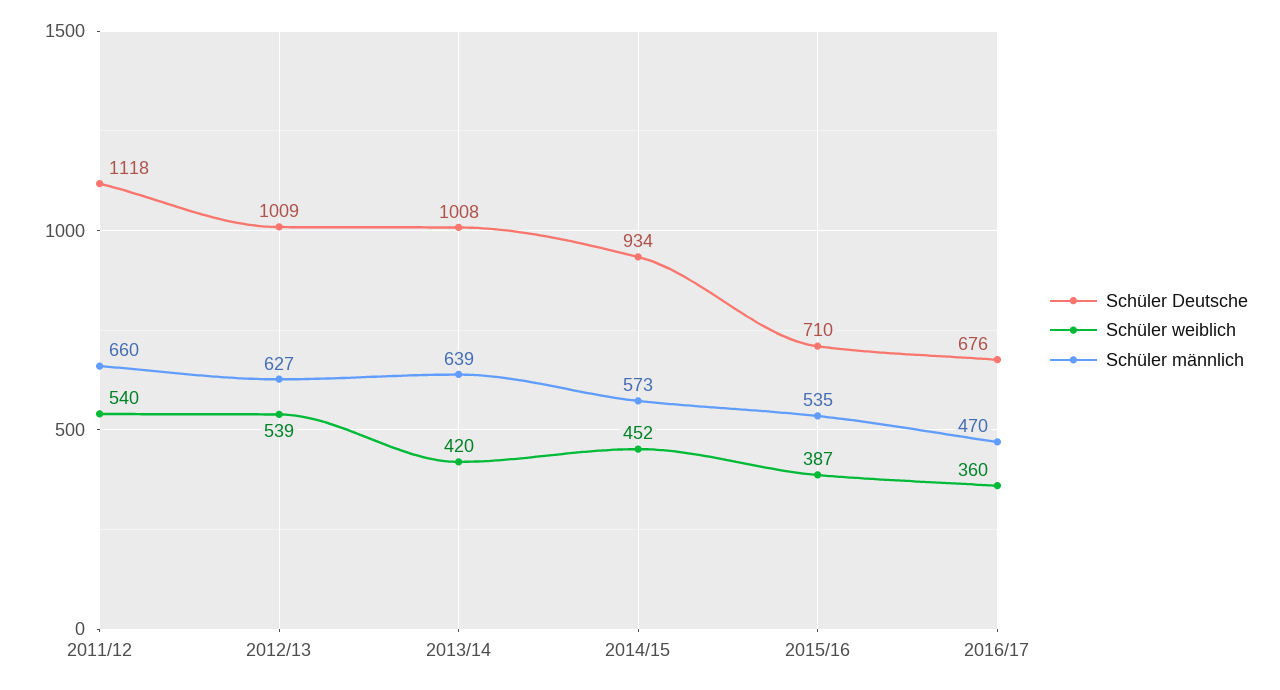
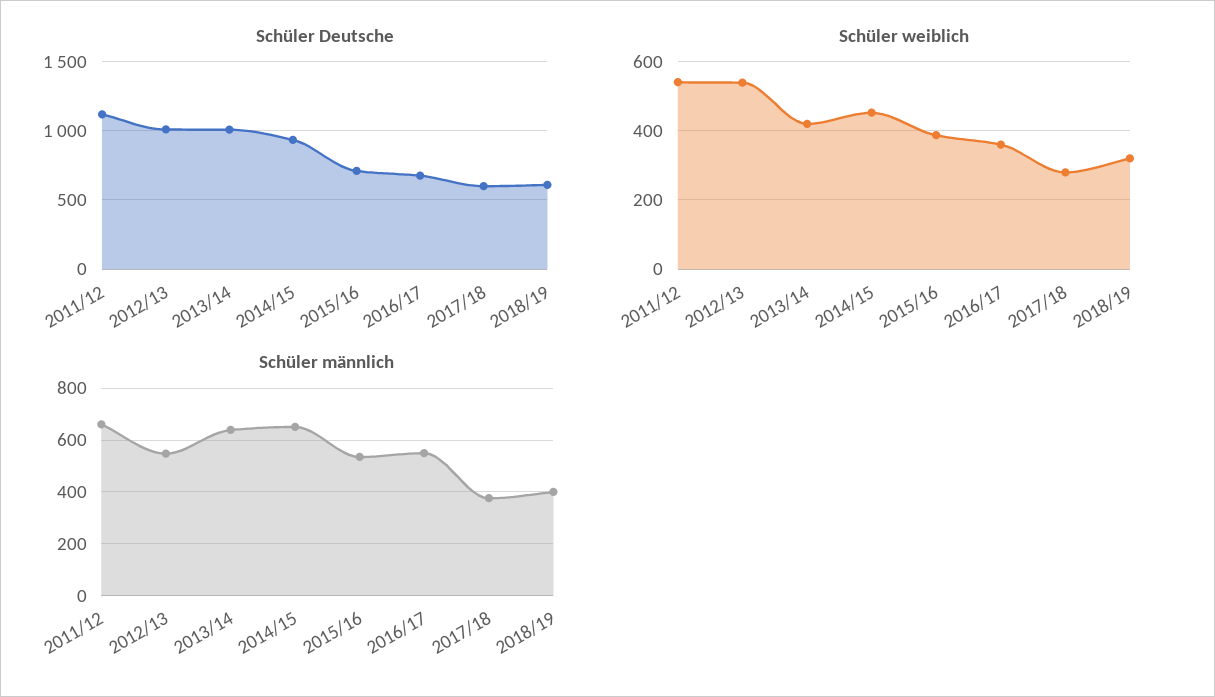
Schüler männlich, 2012/13: 627 -> 550
Schüler männlich, 2014/15: 573 -> 650
Schüler männlich, 2016/17: 470 -> 550
Schüler Deutsche, 2017/18: none -> 600
Schüler Deutsche, 2018/19: none -> 600
Schüler weiblich, 2017/18: none -> 280
Schüler weiblich, 2018/19: none -> 320
Schüler männlich, 2017/18: none -> 375
Schüler männlich, 2018/19: none -> 400

